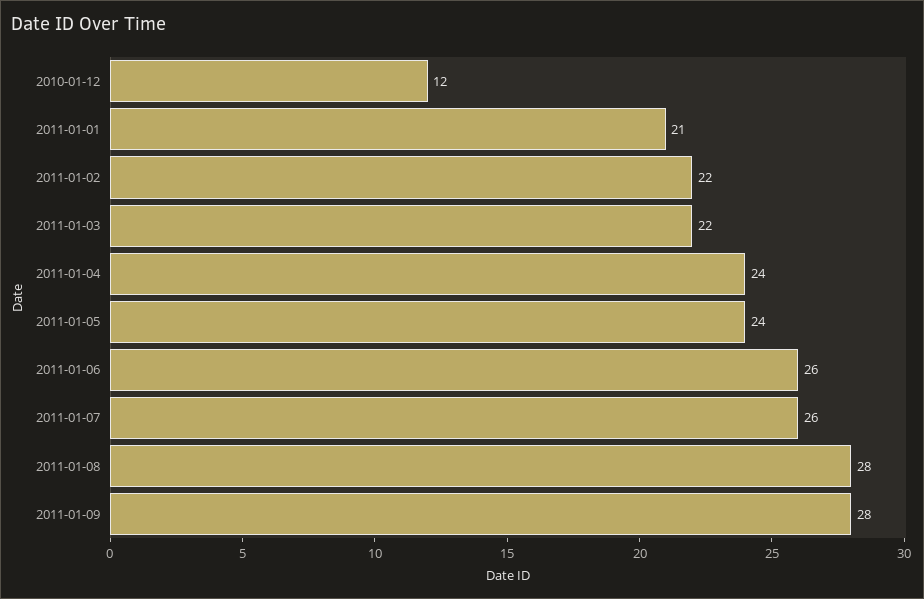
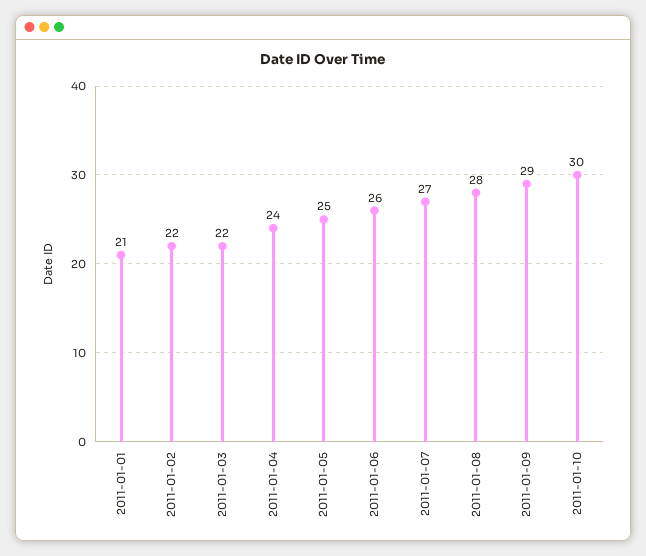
2010-01-12: 12 -> none
2011-01-05: 24 -> 25
2011-01-07: 26 -> 27
2011-01-09: 28 -> 29
2011-01-10: none -> 30

